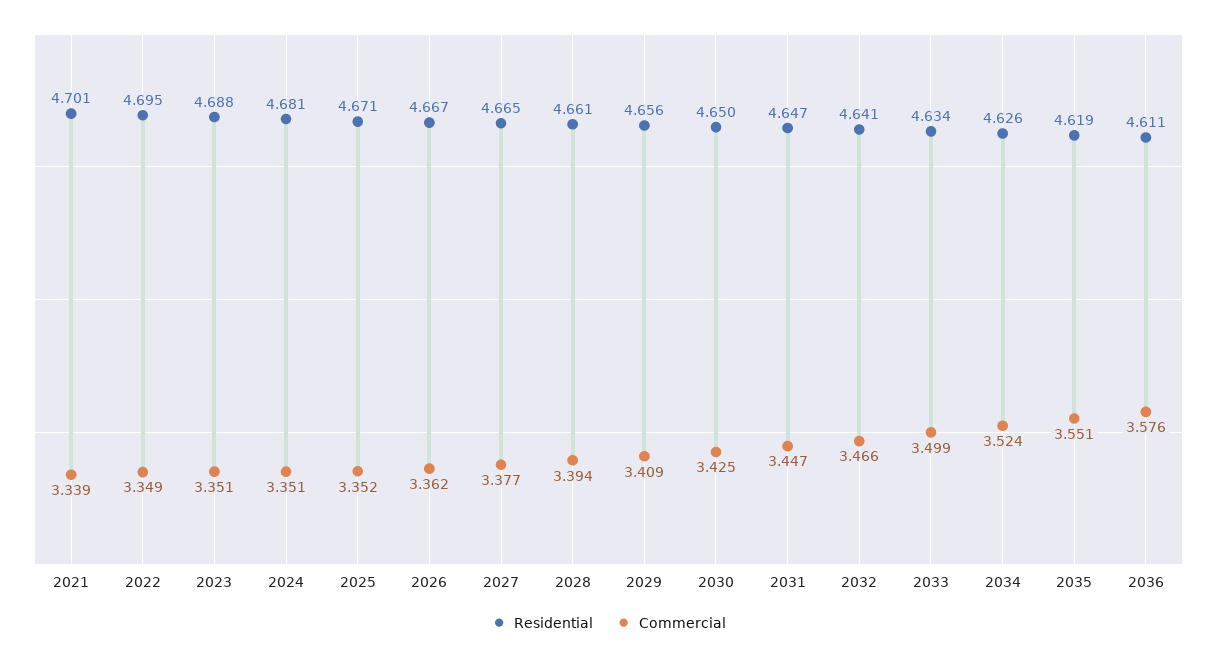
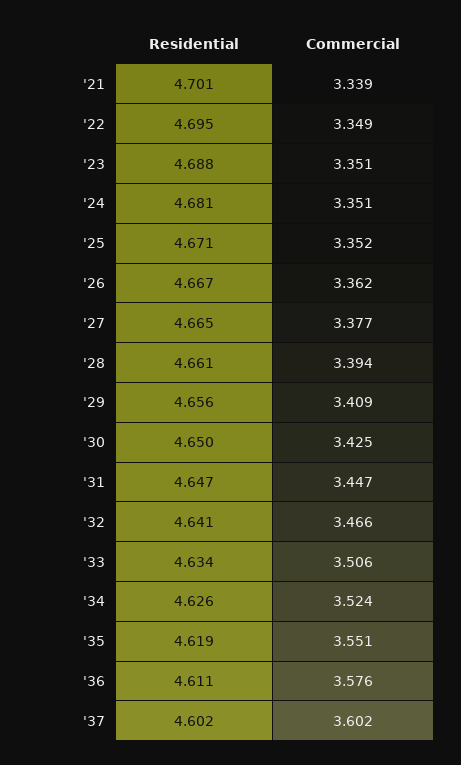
Commercial, 2033: 3.499 -> 3.506
Residential, '37: none -> 4.602
Commercial, '37: none -> 3.602

